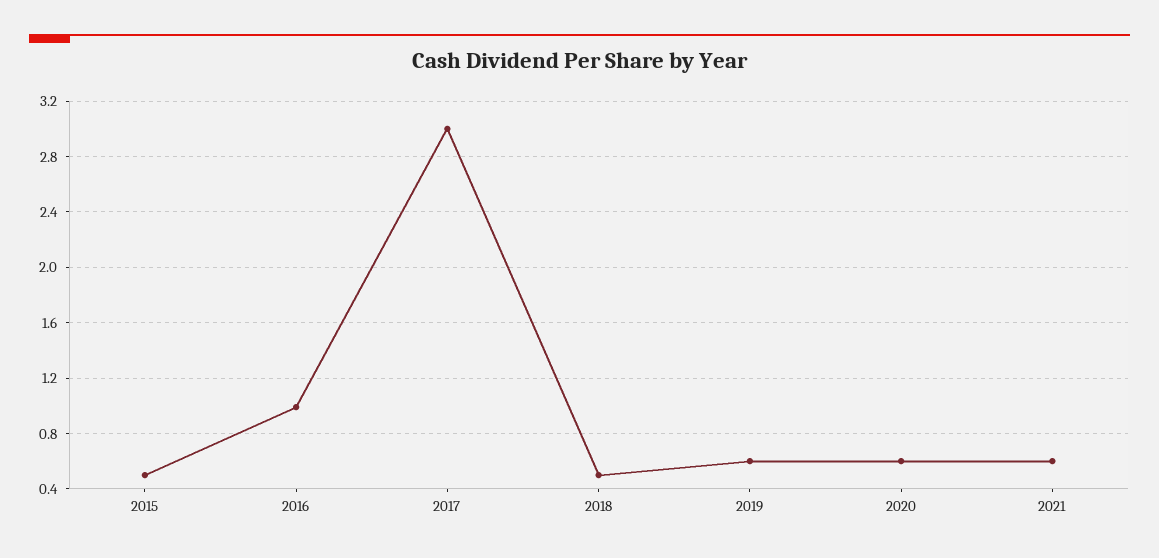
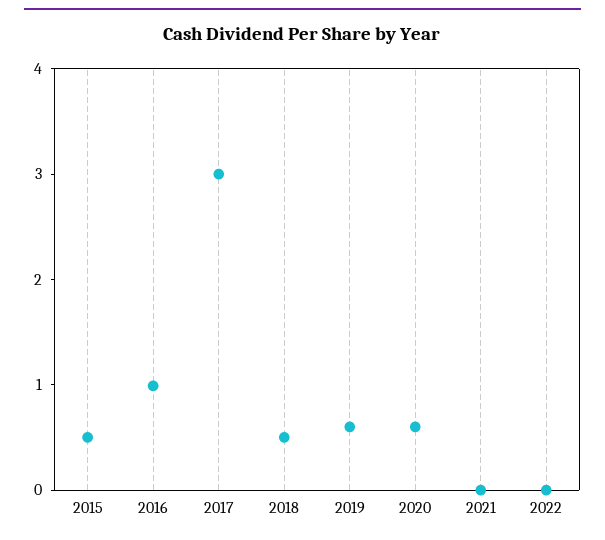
2021: 0.6 -> 0
2022: none -> 0

